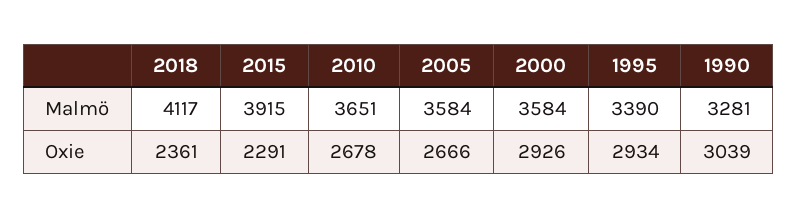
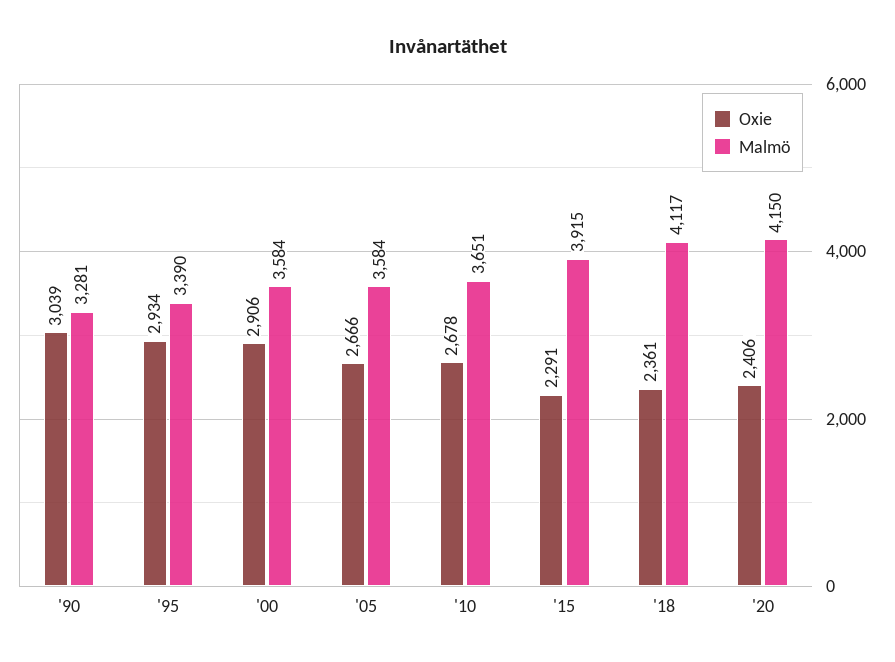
Oxie, 2000: 2926 -> 2906
Oxie, '20: none -> 2406
Malmö, '20: none -> 4150

